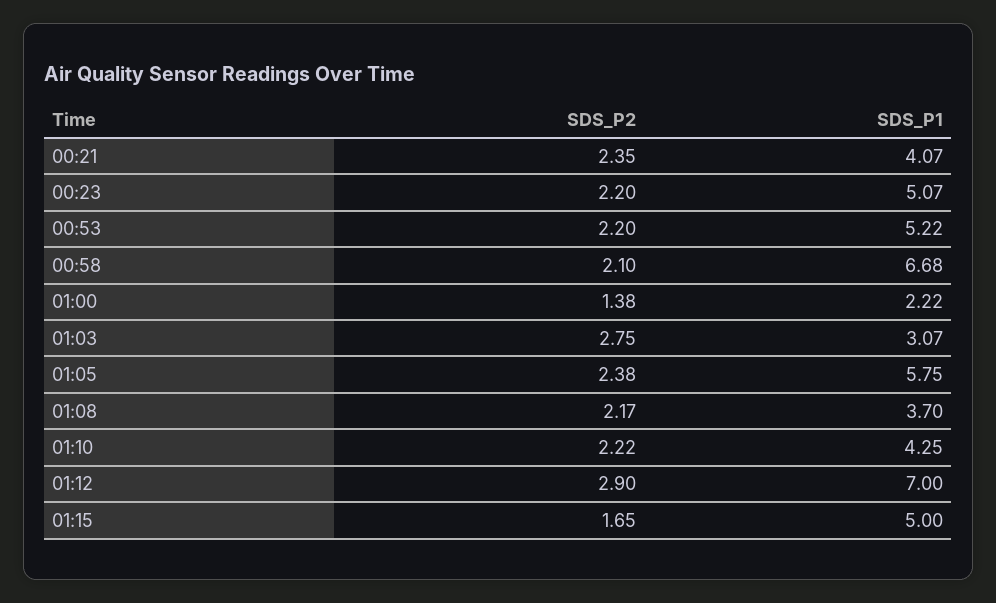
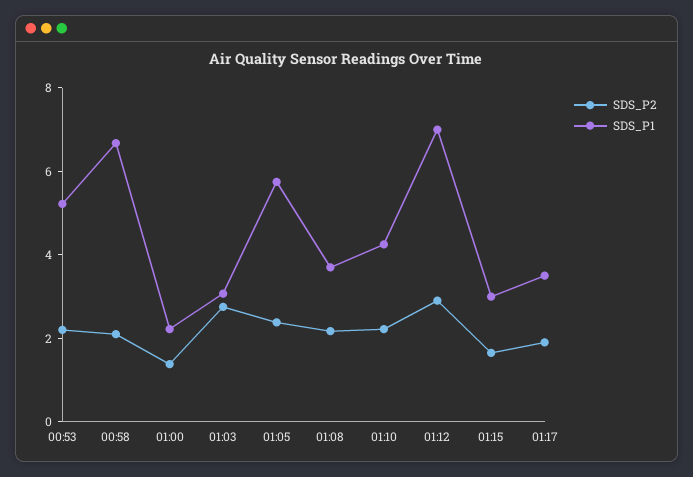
SDS_P2, 00:21: 2.35 -> none
SDS_P1, 00:21: 4.07 -> none
SDS_P2, 00:23: 2.2 -> none
SDS_P1, 00:23: 5.07 -> none
SDS_P1, 01:15: 5 -> 3
SDS_P2, 01:17: none -> 2
SDS_P1, 01:17: none -> 3.5

